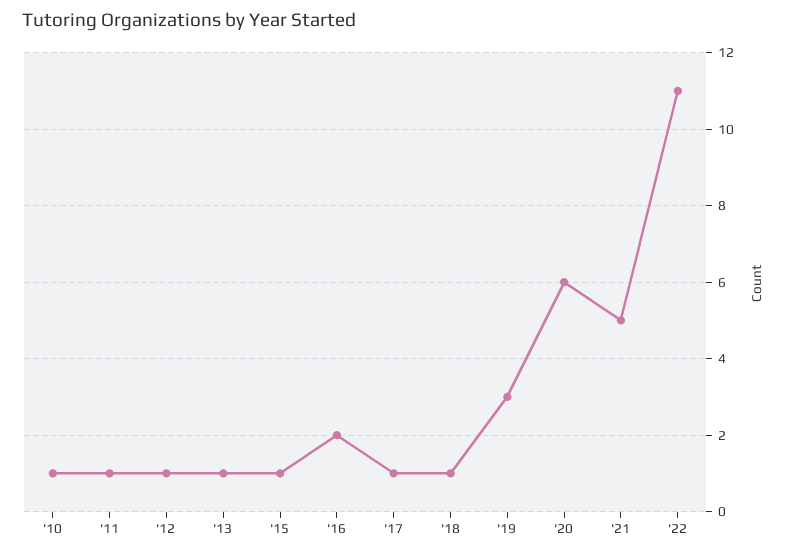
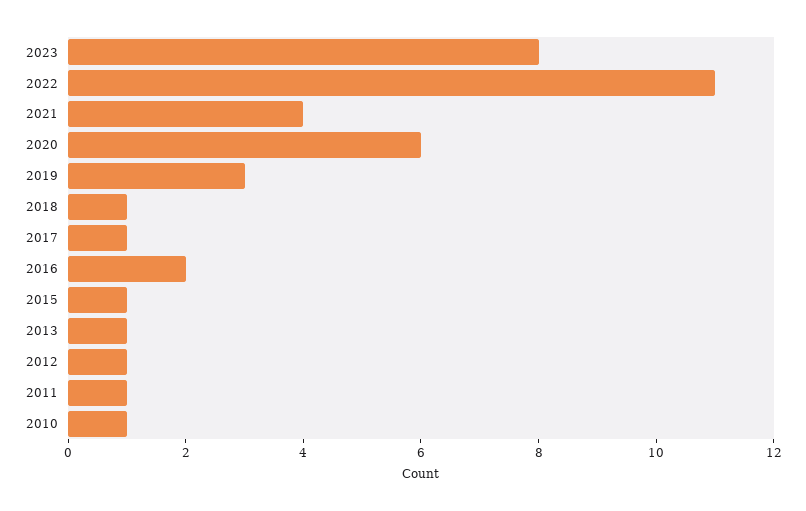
'21: 5 -> 4
2023: none -> 8

